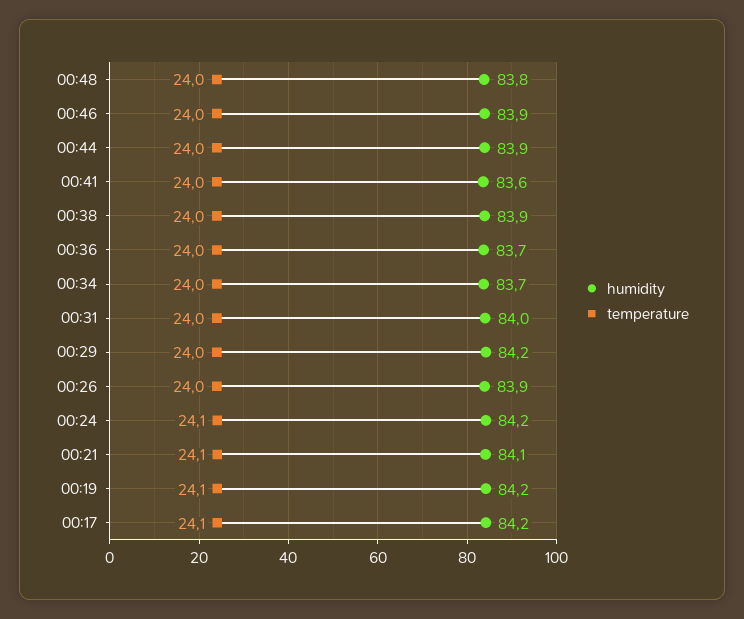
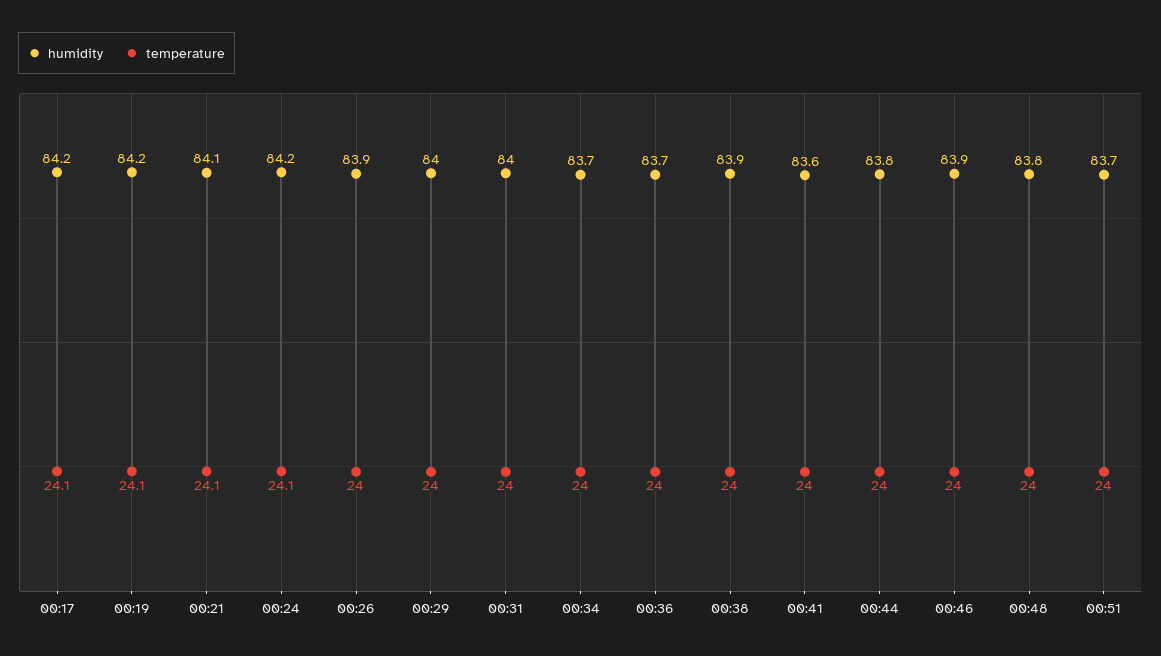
humidity, 00:44: 83.9 -> 83.8
humidity, 00:29: 84.2 -> 84
humidity, 00:51: none -> 83.7
temperature, 00:51: none -> 24

